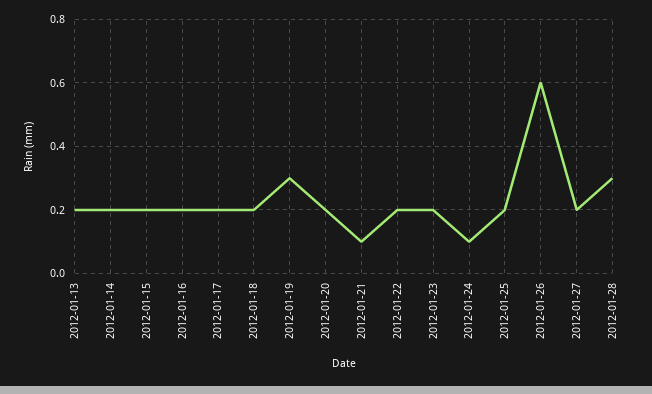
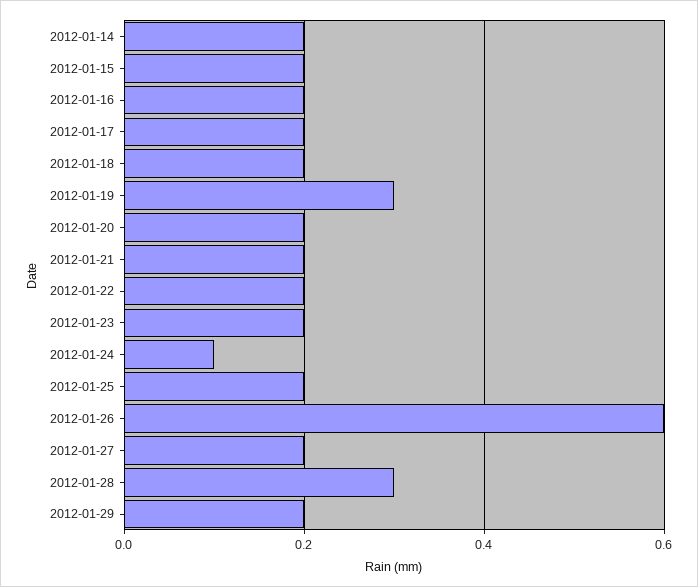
2012-01-13: 0.2 -> none
2012-01-21: 0.1 -> 0.2
2012-01-29: none -> 0.2

